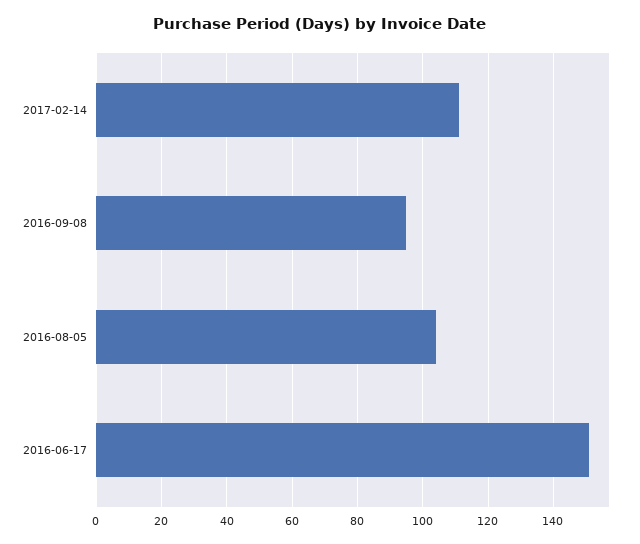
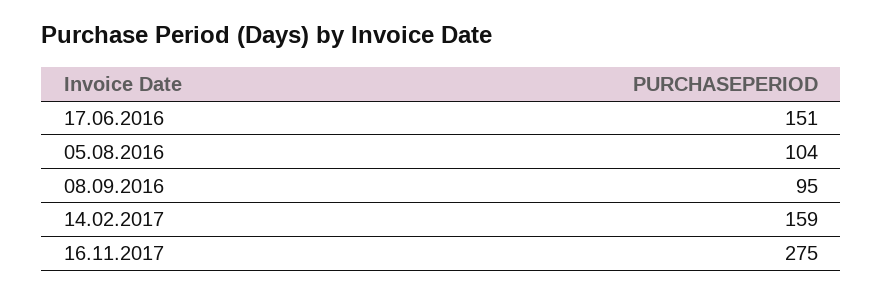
2017-02-14: 110 -> 159
16.11.2017: none -> 275

